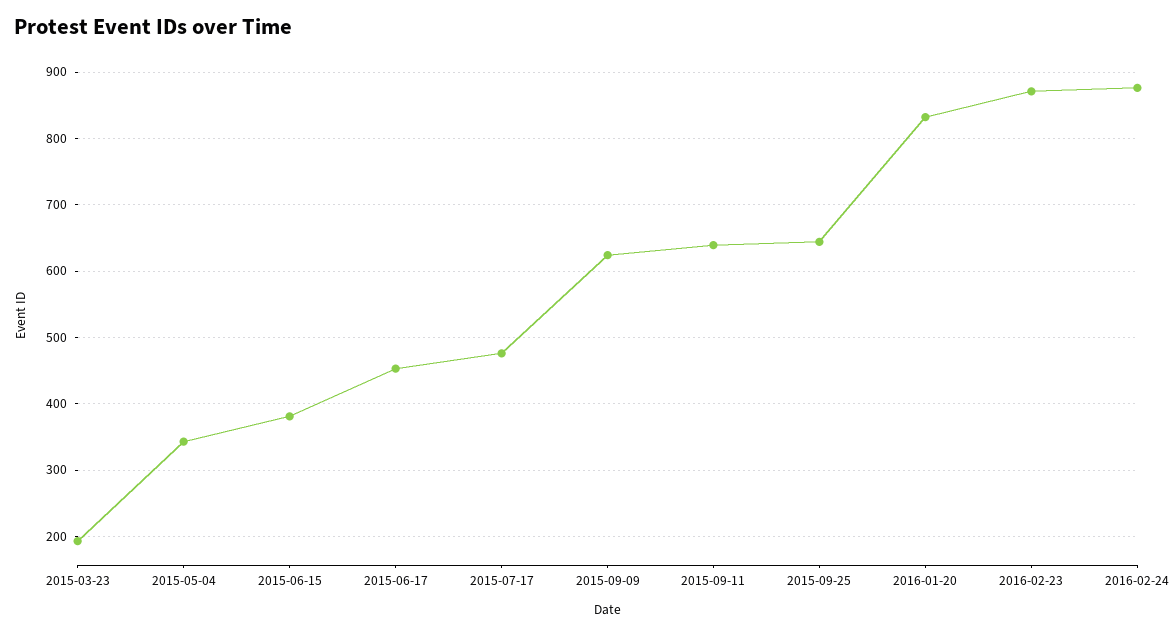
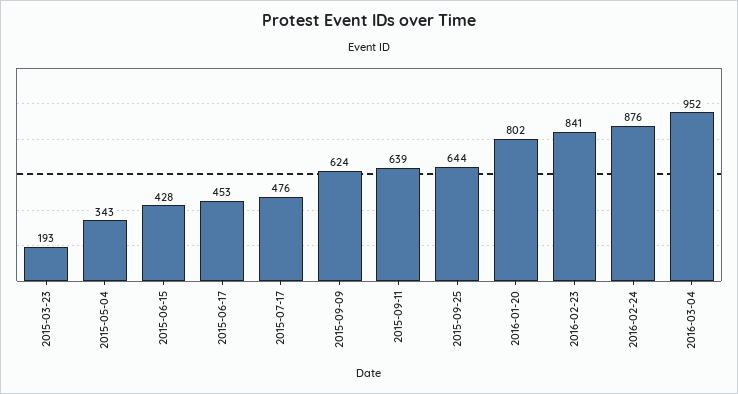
2015-06-15: 380 -> 428
2016-01-20: 830 -> 802
2016-02-23: 870 -> 841
2016-03-04: none -> 952

